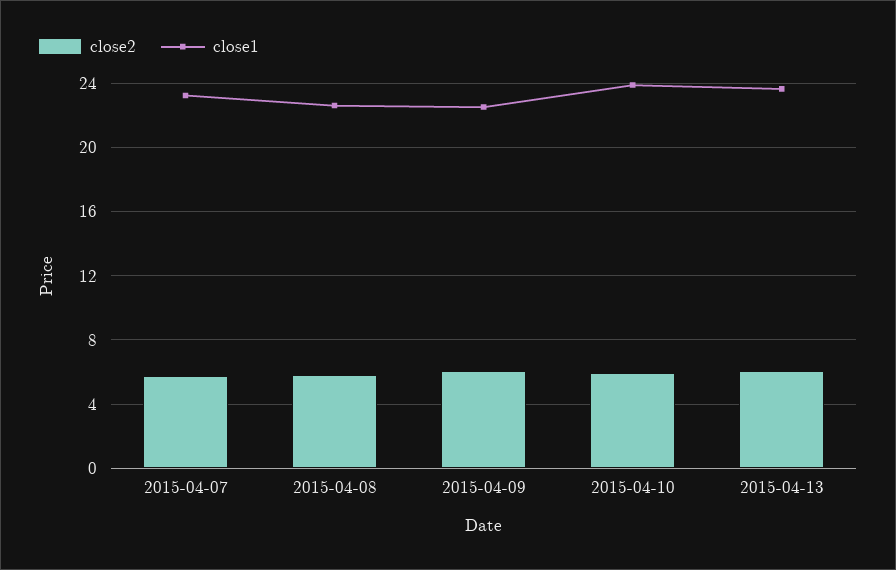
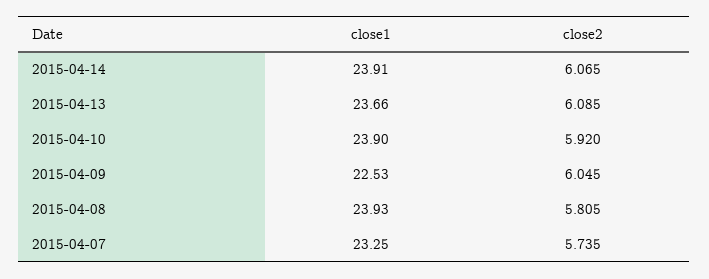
close1, 2015-04-08: 22.5 -> 23.93
close1, 2015-04-14: none -> 23.91
close2, 2015-04-14: none -> 6.065

